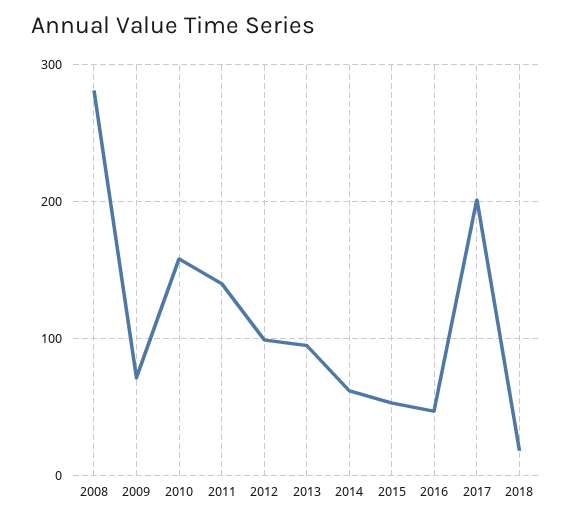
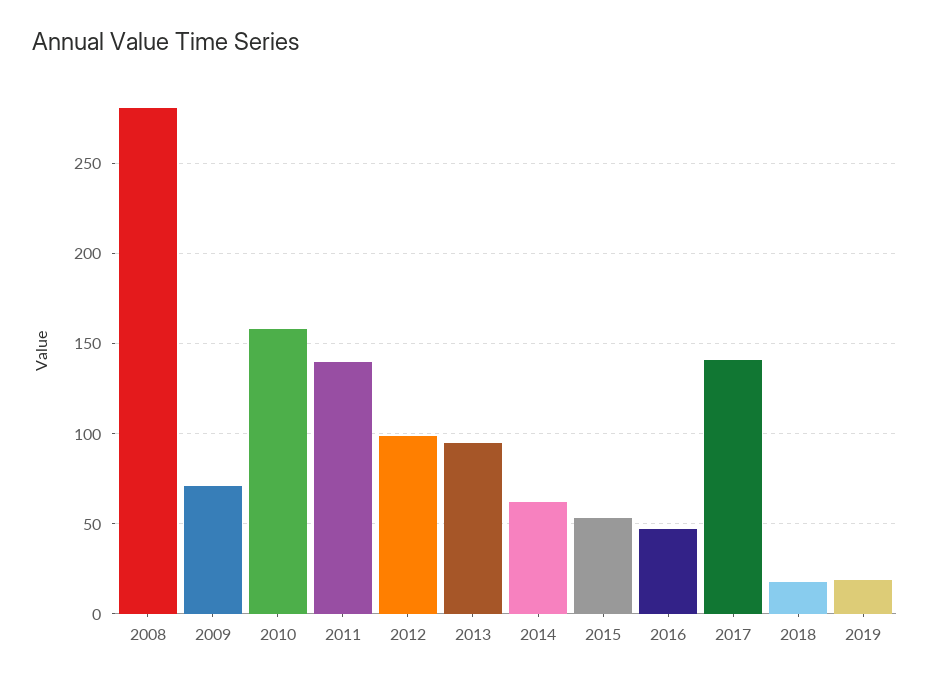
2017: 200 -> 140
2019: none -> 20

